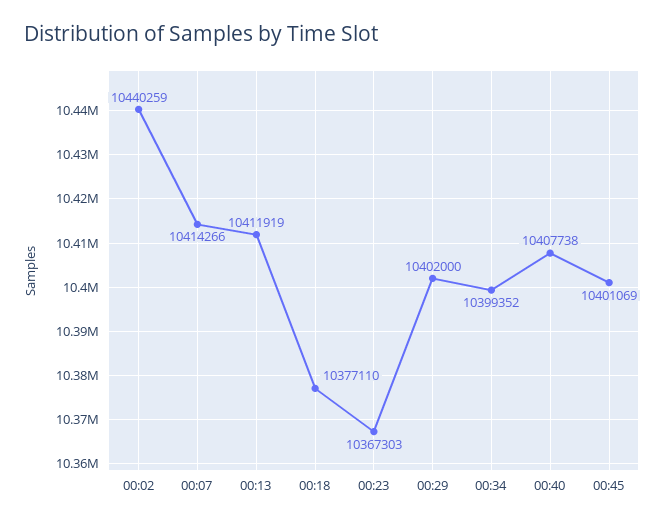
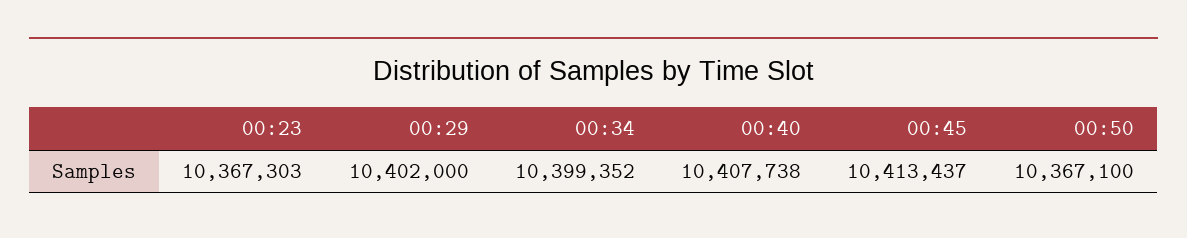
00:02: 10440259 -> none
00:07: 10414266 -> none
00:13: 10411919 -> none
00:18: 10377110 -> none
00:45: 10401069 -> 10413437
00:50: none -> 10367100

